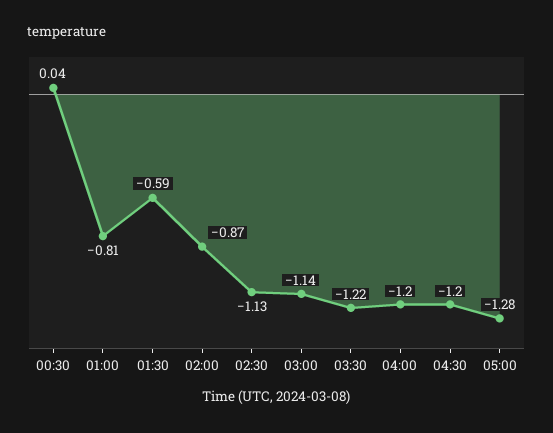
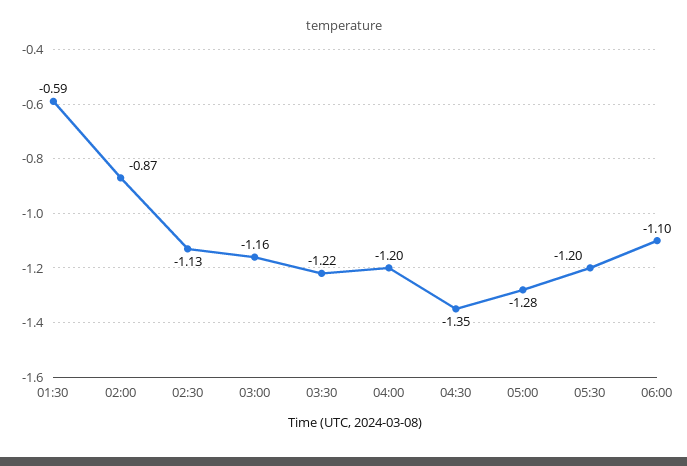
00:30: 0.04 -> none
01:00: -0.81 -> none
03:00: -1.14 -> -1.16
04:30: -1.2 -> -1.35
05:30: none -> -1.2
06:00: none -> -1.1

